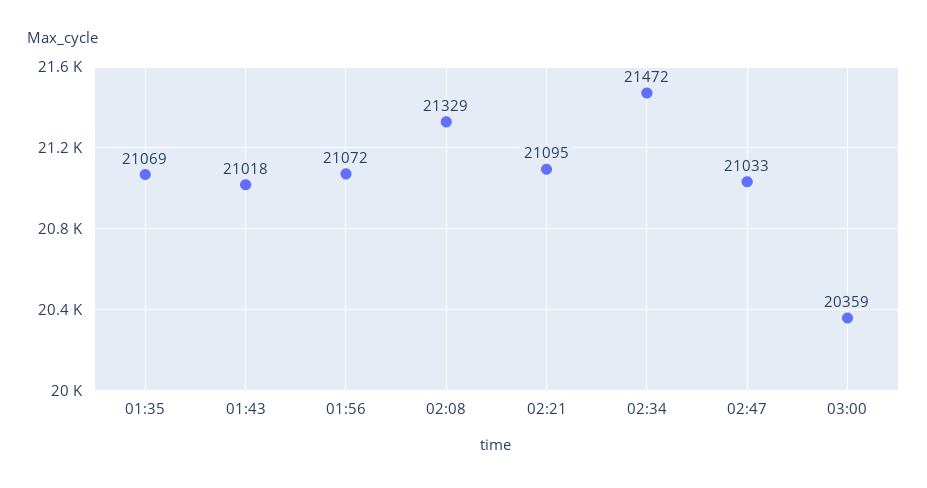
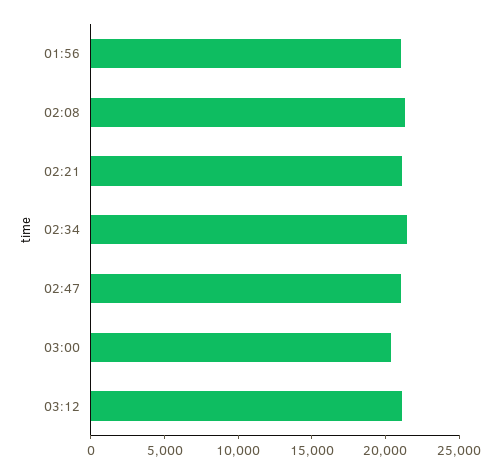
01:35: 21069 -> none
01:43: 21018 -> none
03:12: none -> 21000

